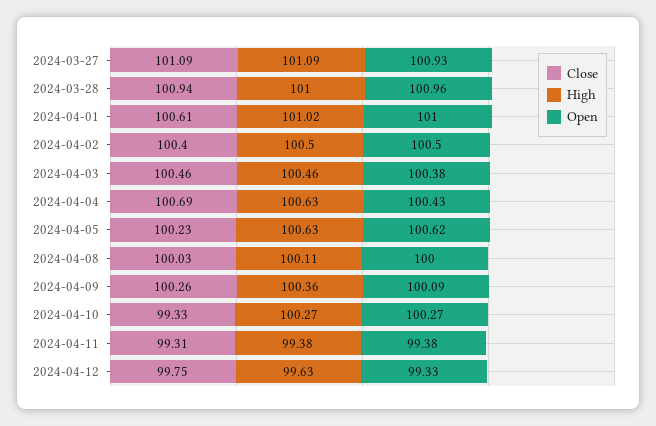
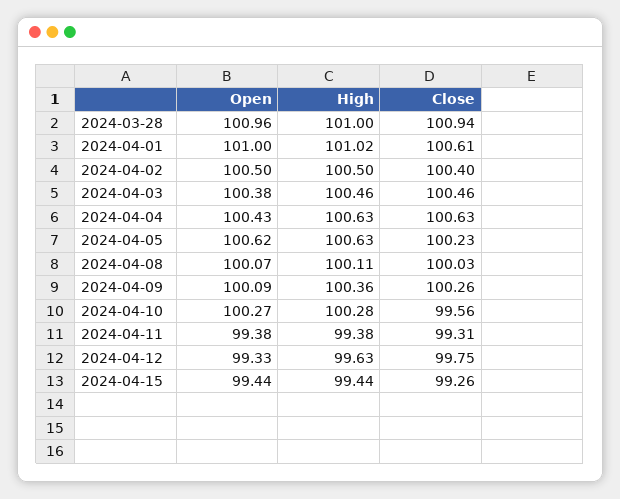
Close, 2024-03-27: 101.09 -> none
High, 2024-03-27: 101.09 -> none
Open, 2024-03-27: 100.93 -> none
Close, 2024-04-04: 100.69 -> 100.63
Open, 2024-04-08: 100 -> 100.07
Close, 2024-04-10: 99.33 -> 99.56
High, 2024-04-10: 100.27 -> 100.28
Open, 2024-04-15: none -> 99.44
High, 2024-04-15: none -> 99.44
Close, 2024-04-15: none -> 99.26

